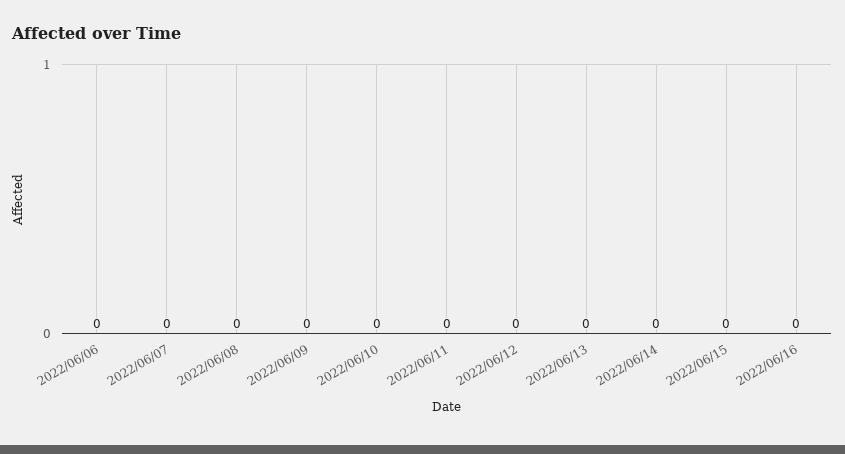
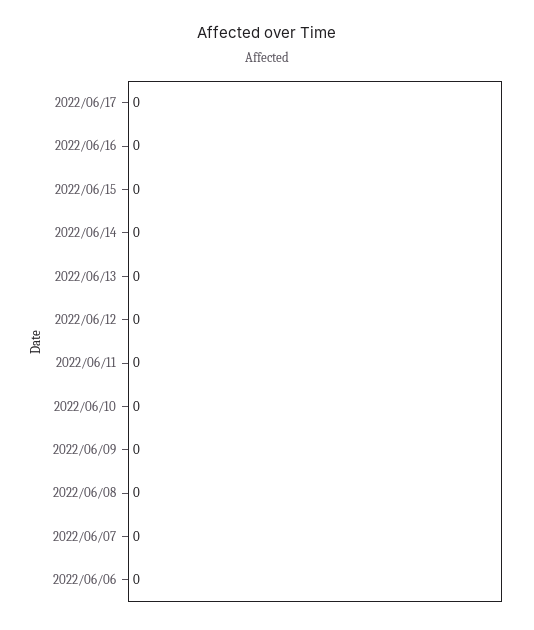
2022/06/17: none -> 0

